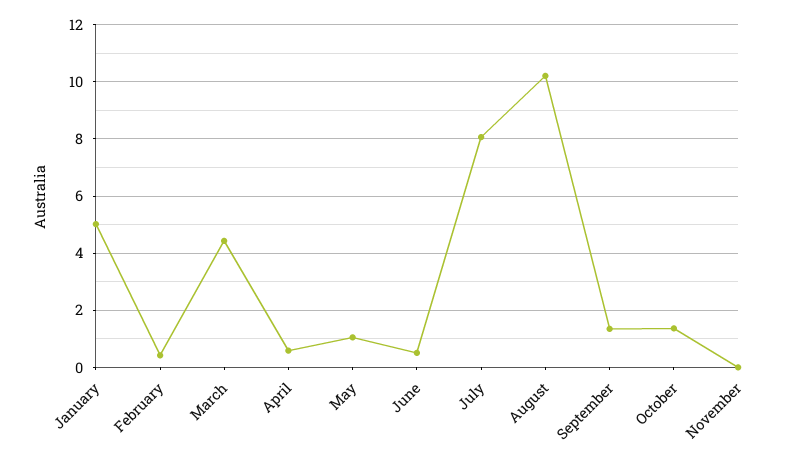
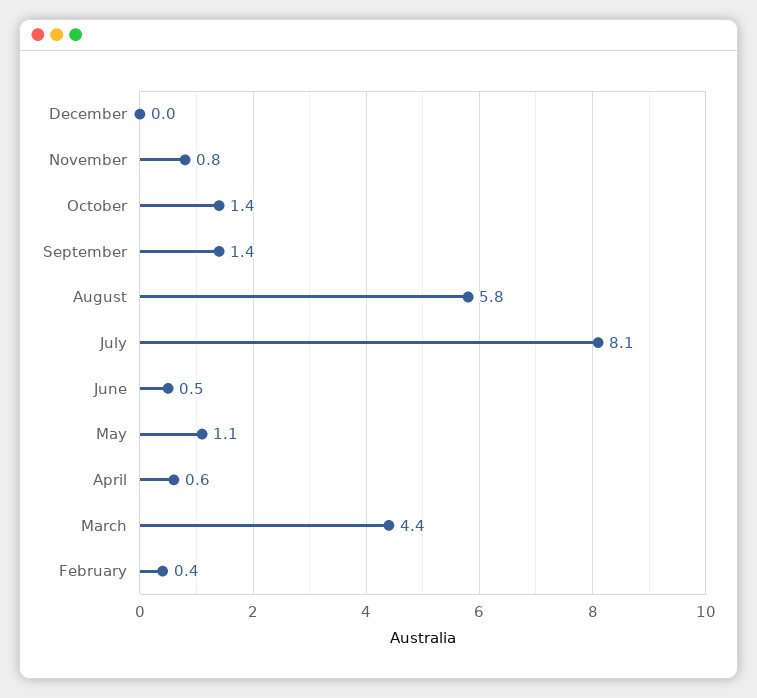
January: 5 -> none
August: 10.25 -> 5.8
November: 0 -> 0.8
December: none -> 0

